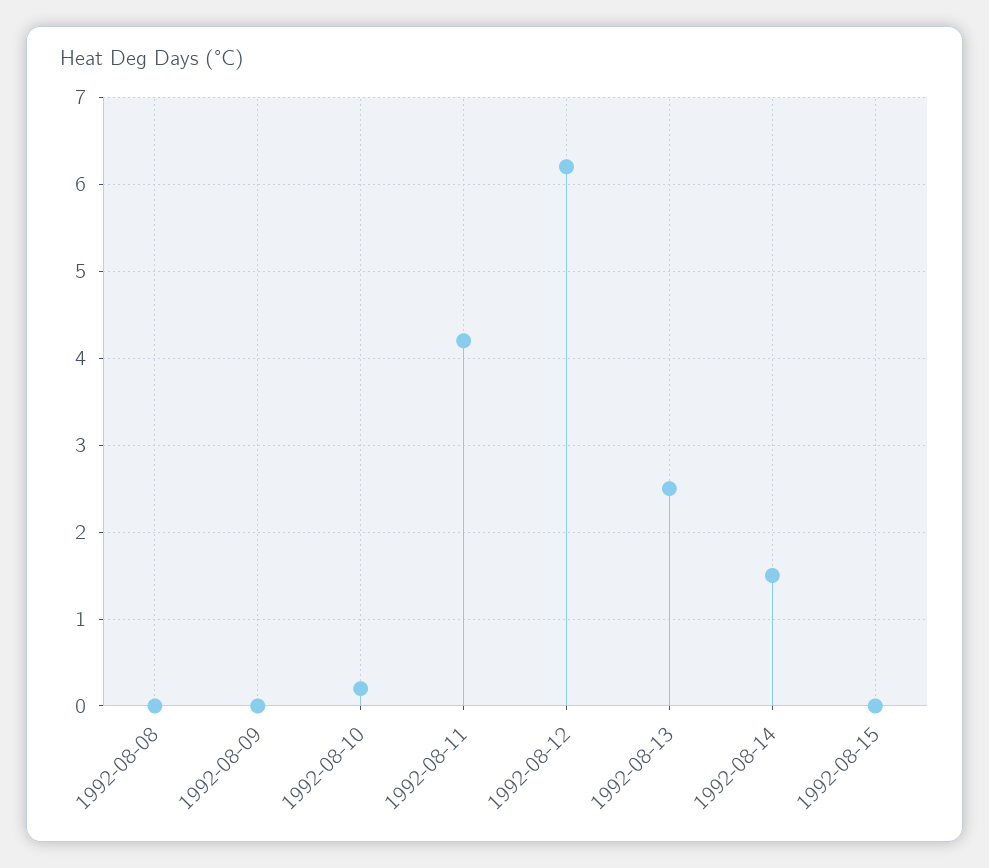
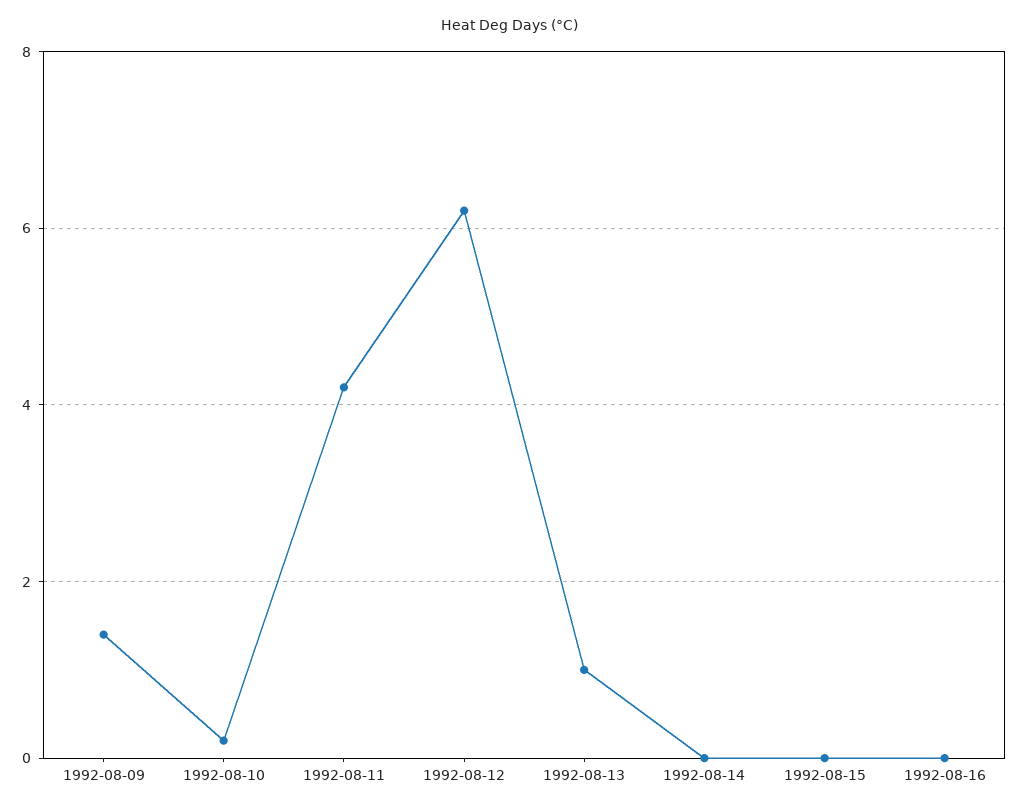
1992-08-08: 0 -> none
1992-08-09: 0 -> 1.5
1992-08-13: 2.5 -> 1
1992-08-14: 1.5 -> 0
1992-08-16: none -> 0

